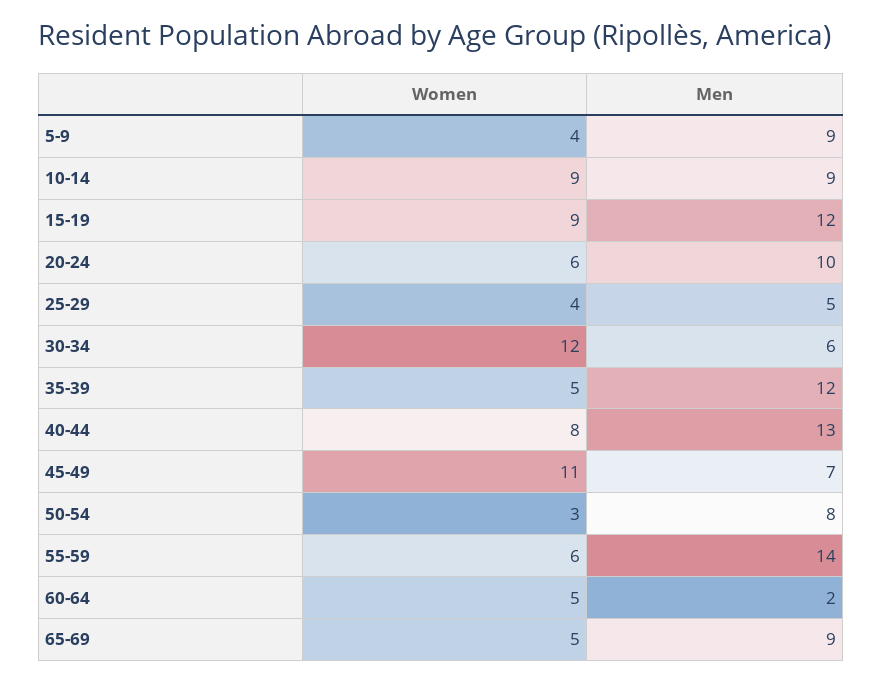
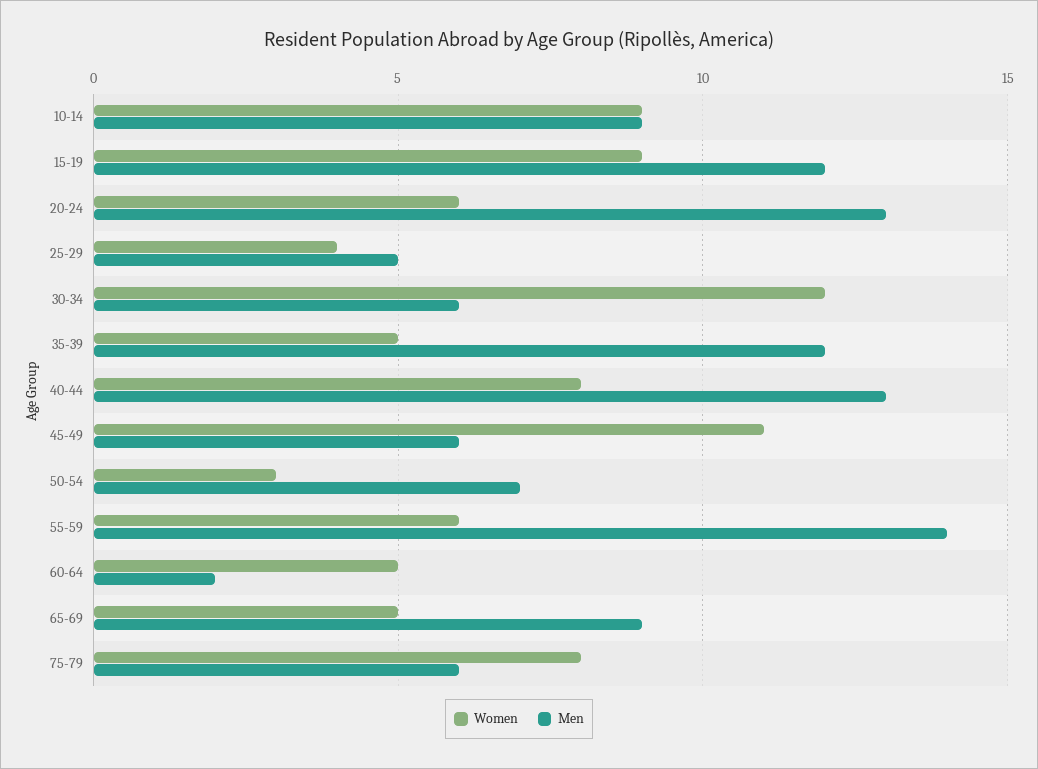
Women, 5-9: 4 -> none
Men, 5-9: 9 -> none
Men, 20-24: 10 -> 13
Men, 45-49: 7 -> 6
Men, 50-54: 8 -> 7
Women, 75-79: none -> 8
Men, 75-79: none -> 6

